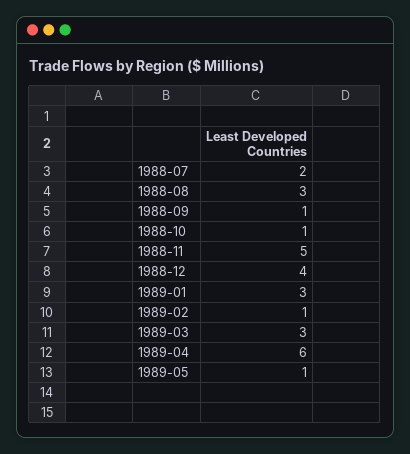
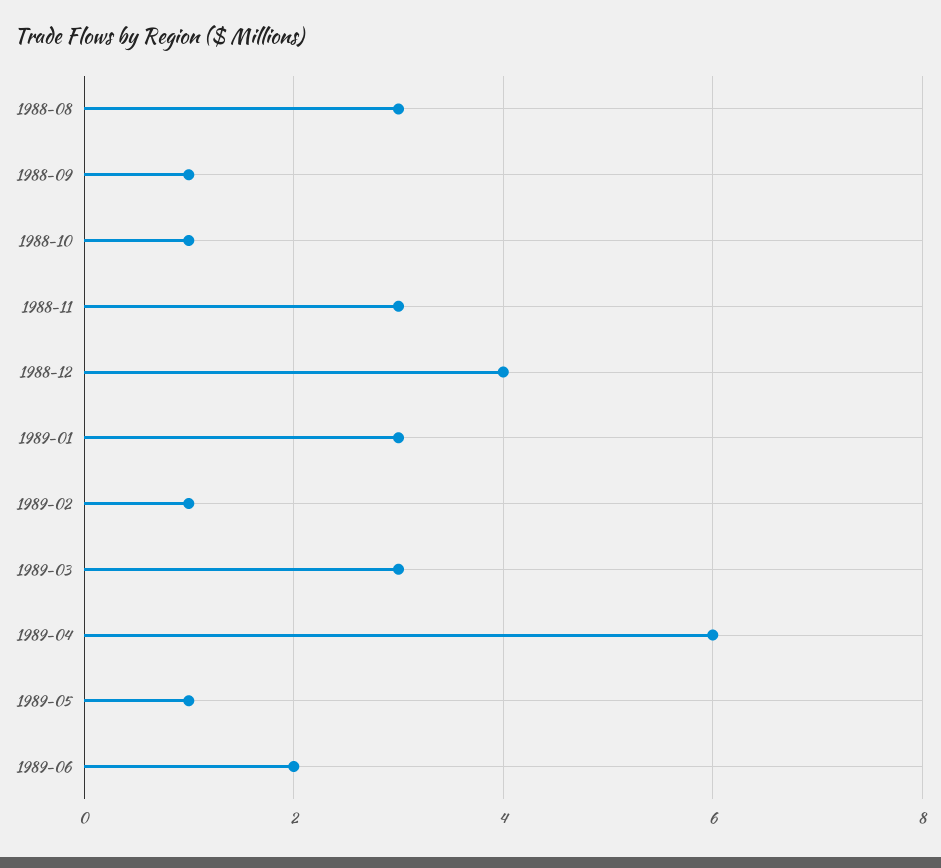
1988-07: 2 -> none
1988-11: 5 -> 3
1989-06: none -> 2

